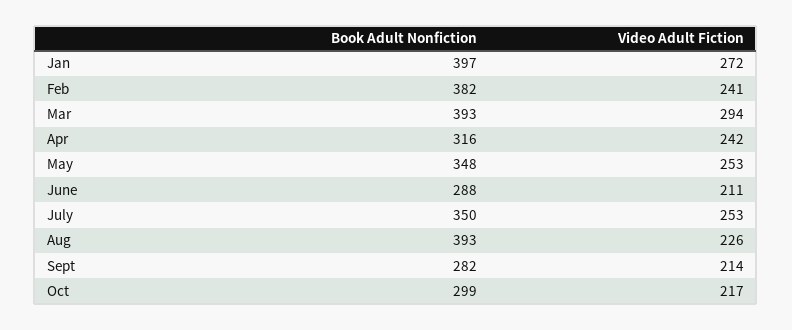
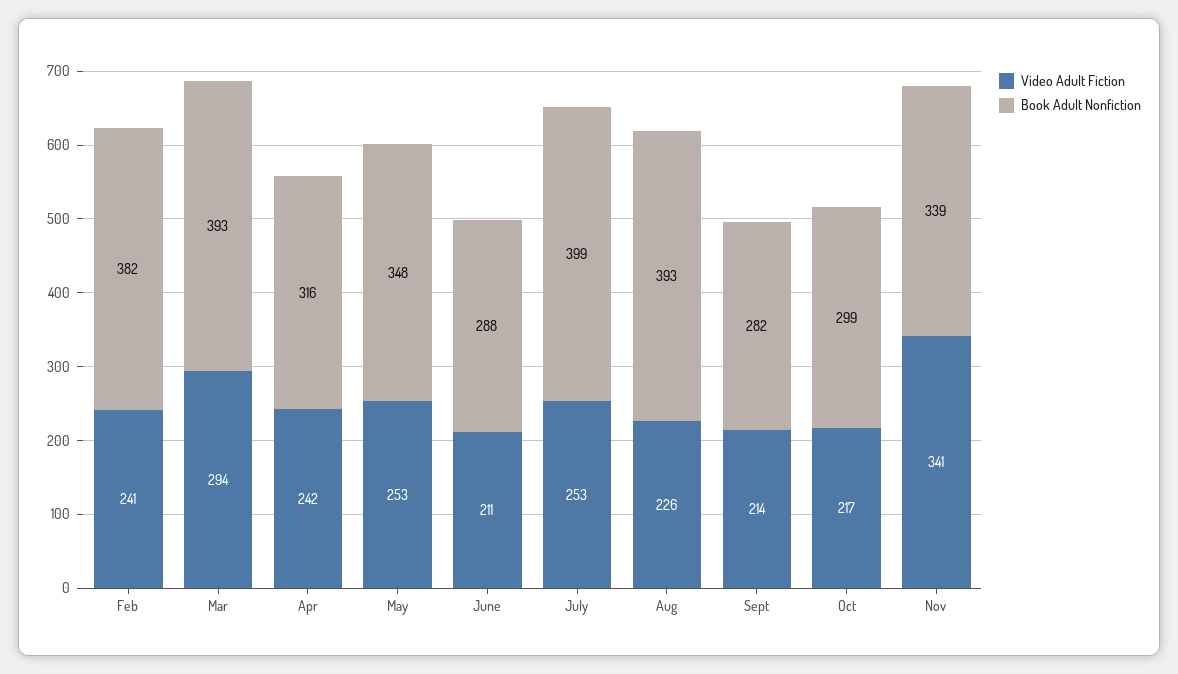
Book Adult Nonfiction, Jan: 397 -> none
Video Adult Fiction, Jan: 272 -> none
Book Adult Nonfiction, July: 350 -> 399
Video Adult Fiction, Nov: none -> 341
Book Adult Nonfiction, Nov: none -> 339

